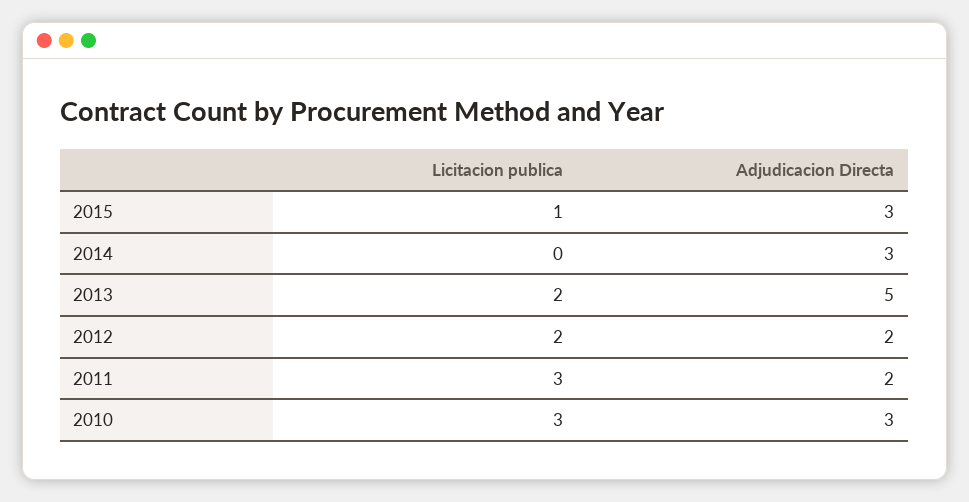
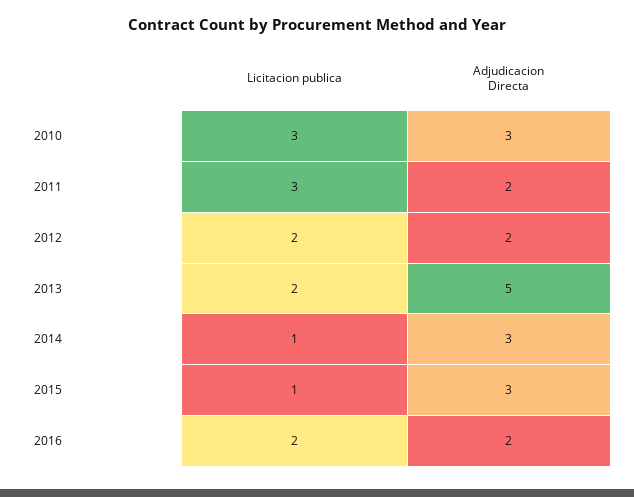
Licitacion publica, 2014: 0 -> 1
Licitacion publica, 2016: none -> 2
Adjudicacion Directa, 2016: none -> 2

